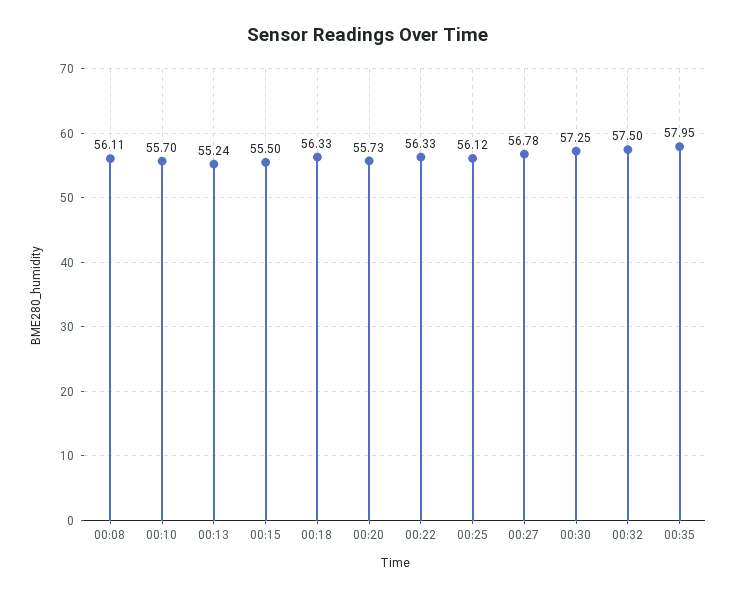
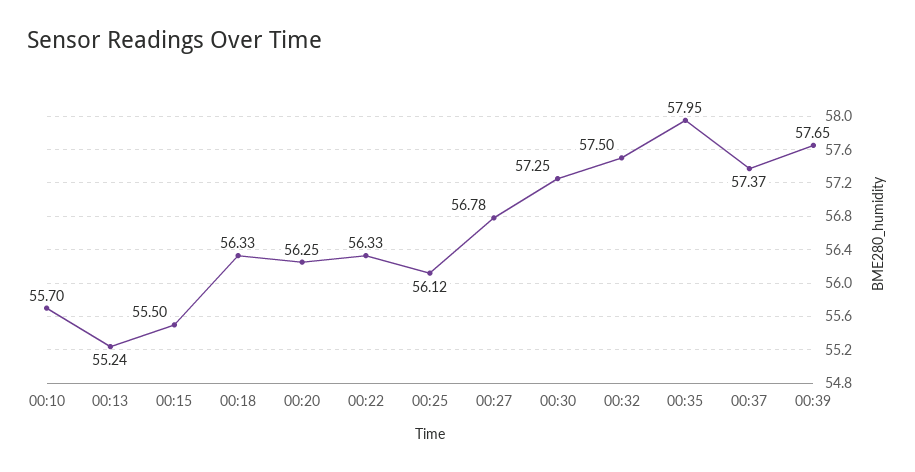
00:08: 56.11 -> none
00:20: 55.73 -> 56.25
00:37: none -> 57.37
00:39: none -> 57.65

